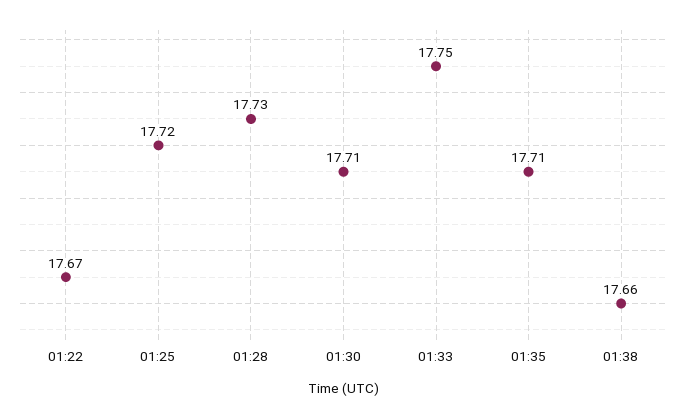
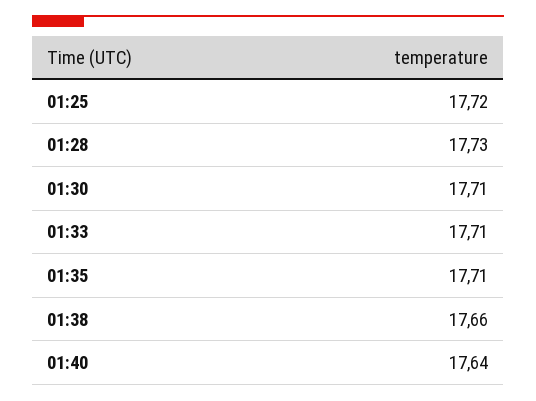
01:22: 17.67 -> none
01:33: 17.75 -> 17.71
01:40: none -> 17.64

